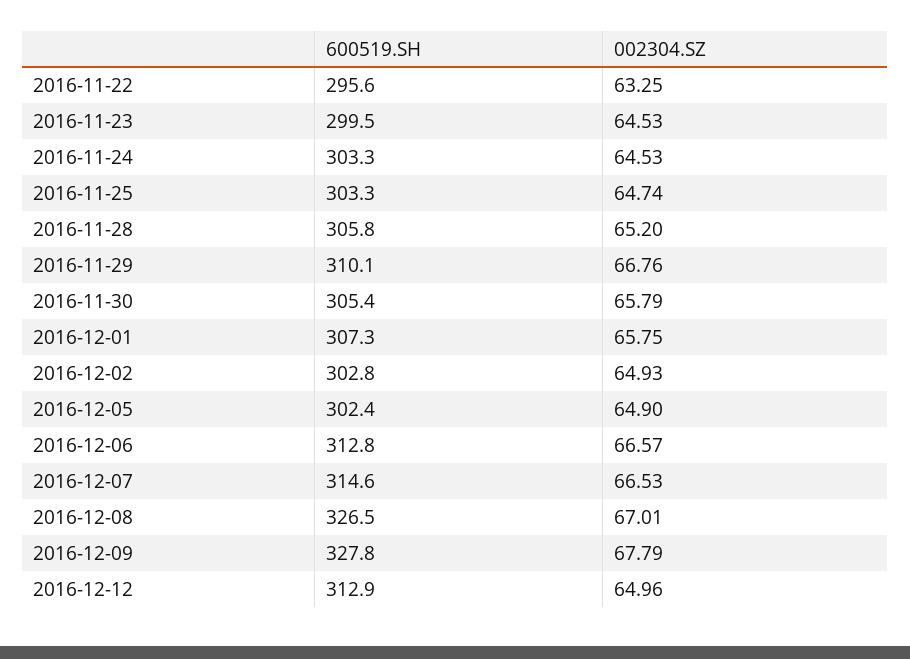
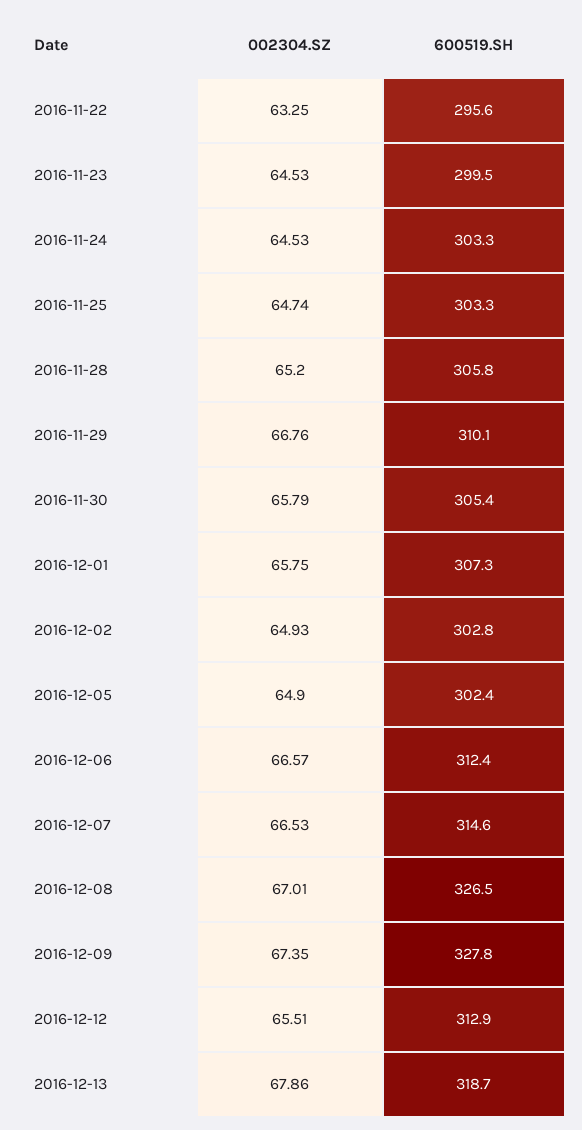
600519.SH, 2016-12-06: 312.8 -> 312.4
002304.SZ, 2016-12-09: 67.79 -> 67.35
002304.SZ, 2016-12-12: 64.96 -> 65.51
002304.SZ, 2016-12-13: none -> 67.86
600519.SH, 2016-12-13: none -> 318.7

